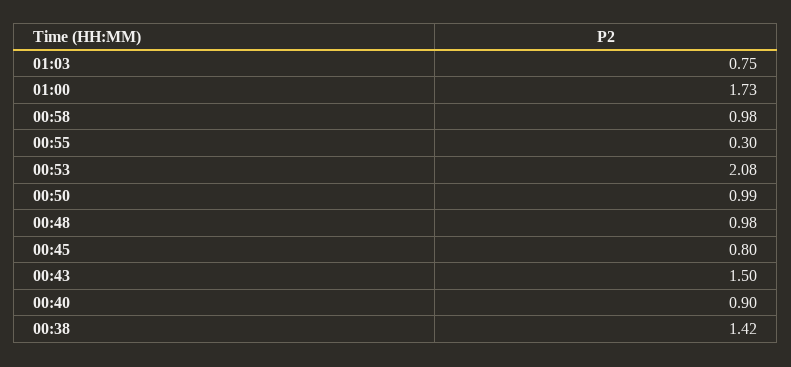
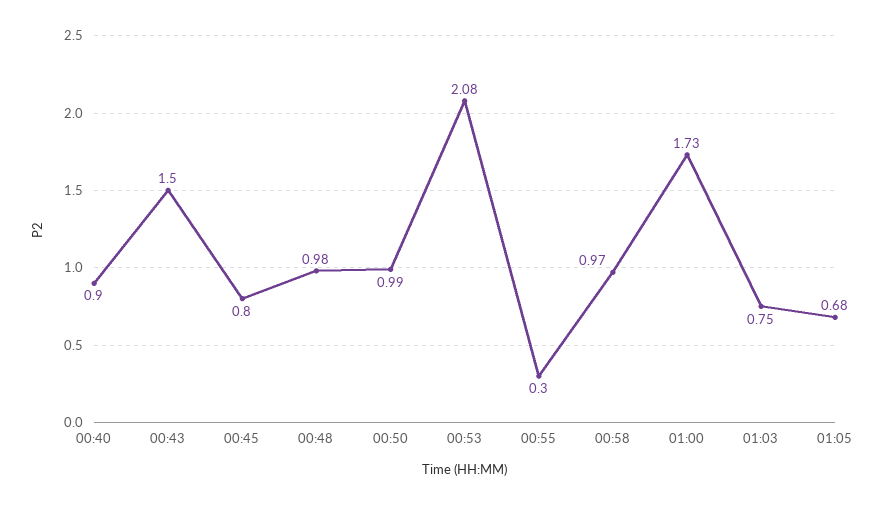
00:58: 0.98 -> 0.97
00:38: 1.42 -> none
01:05: none -> 0.68

